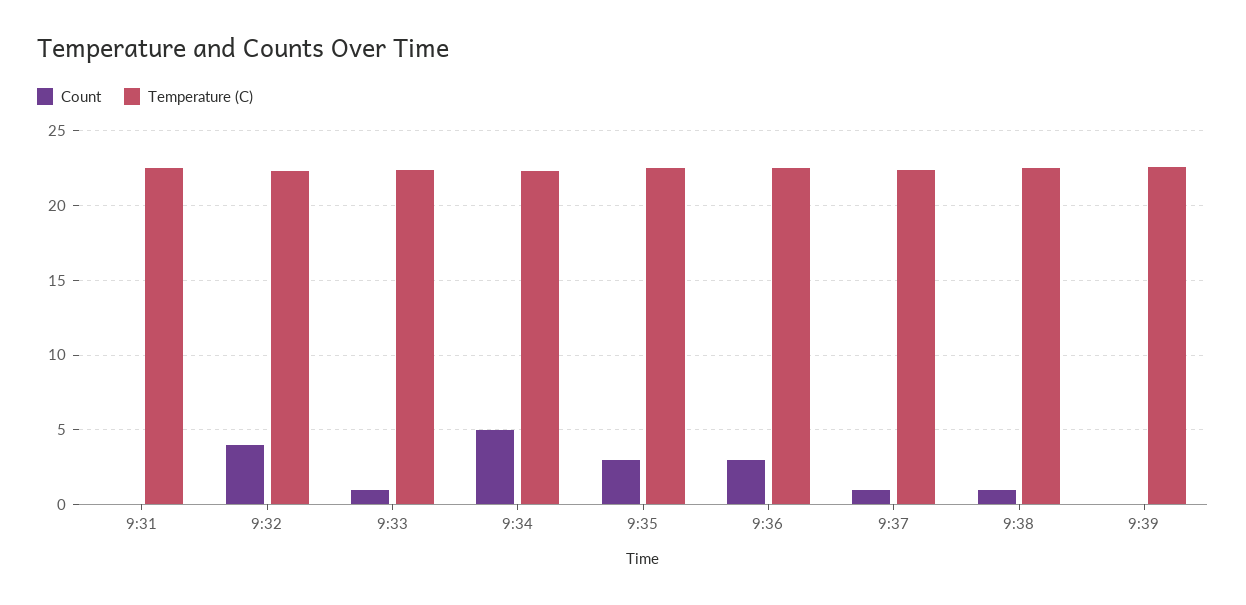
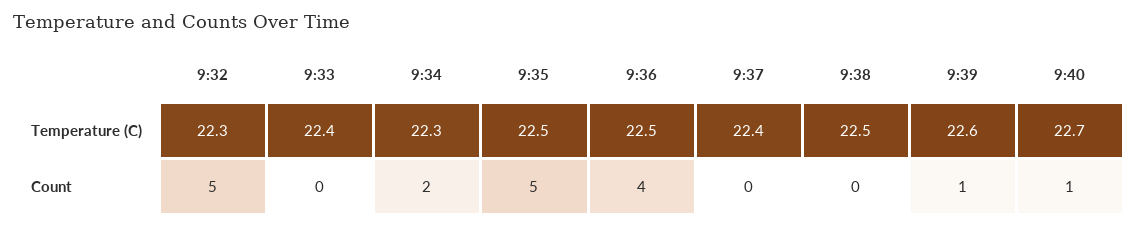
Count, 9:31: 0 -> none
Temperature (C), 9:31: 22.5 -> none
Count, 9:32: 4 -> 5
Count, 9:33: 1 -> 0
Count, 9:34: 5 -> 2
Count, 9:35: 3 -> 5
Count, 9:36: 3 -> 4
Count, 9:37: 1 -> 0
Count, 9:38: 1 -> 0
Count, 9:39: 0 -> 1
Temperature (C), 9:40: none -> 22.7
Count, 9:40: none -> 1

